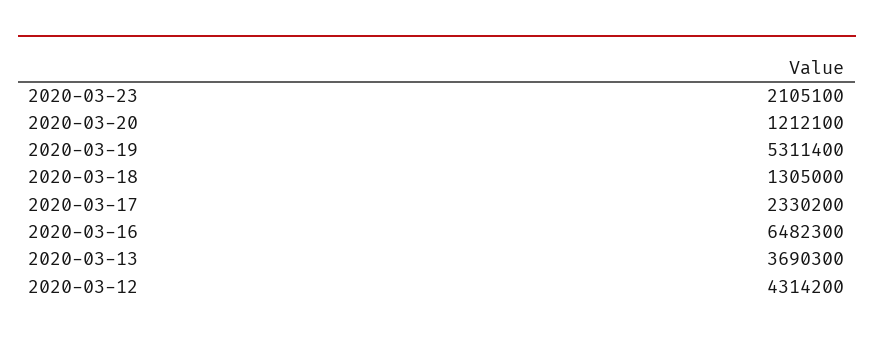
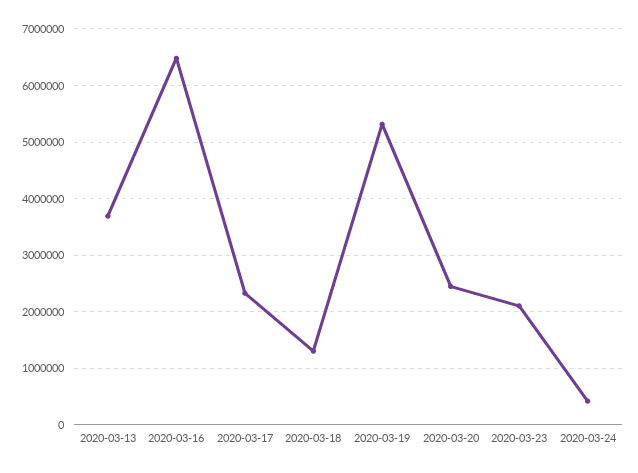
2020-03-20: 1212100 -> 2400000
2020-03-12: 4314200 -> none
2020-03-24: none -> 400000

